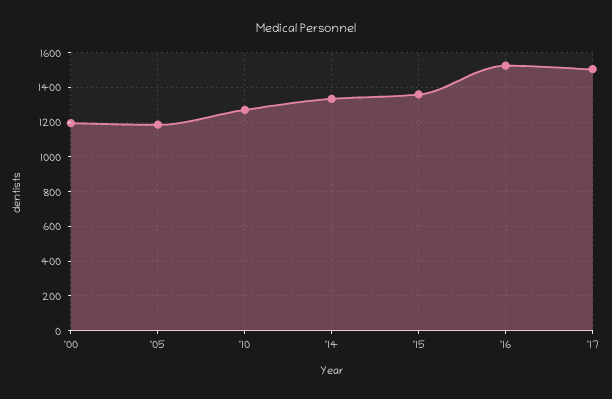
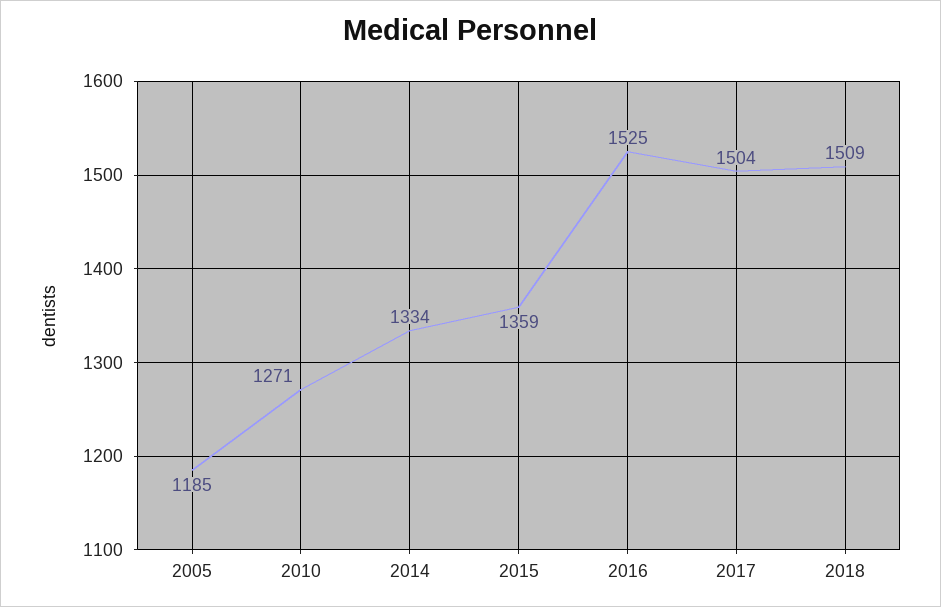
'00: 1200 -> none
2018: none -> 1509

